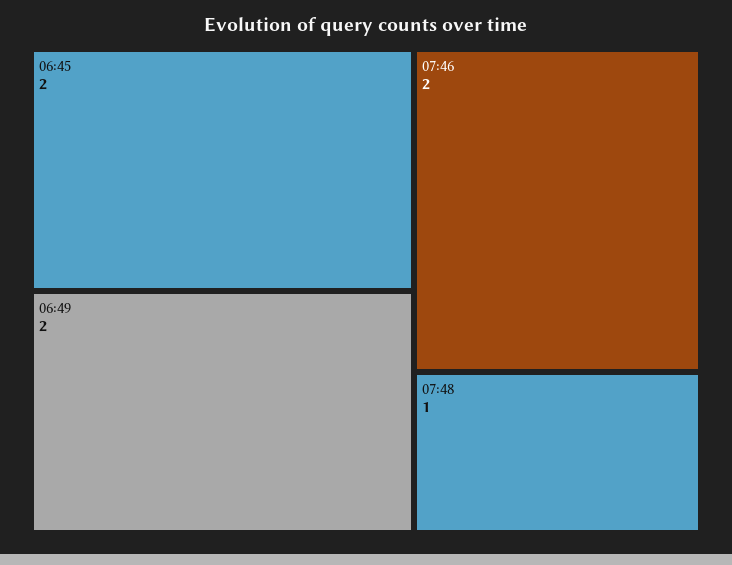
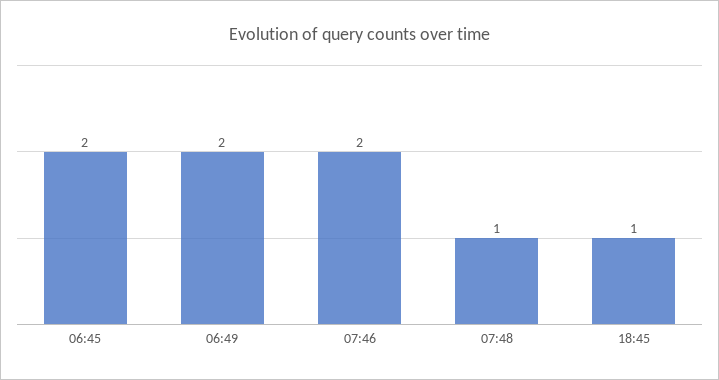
18:45: none -> 1

